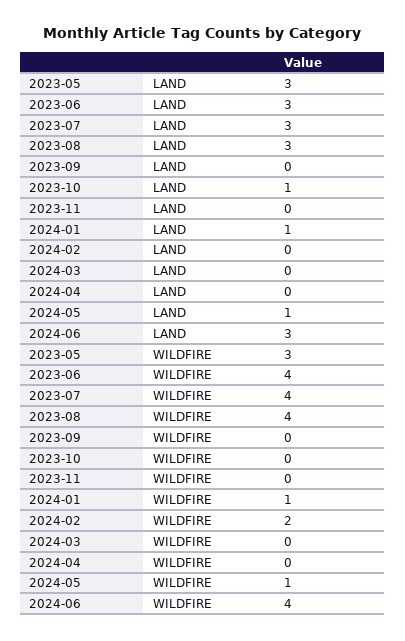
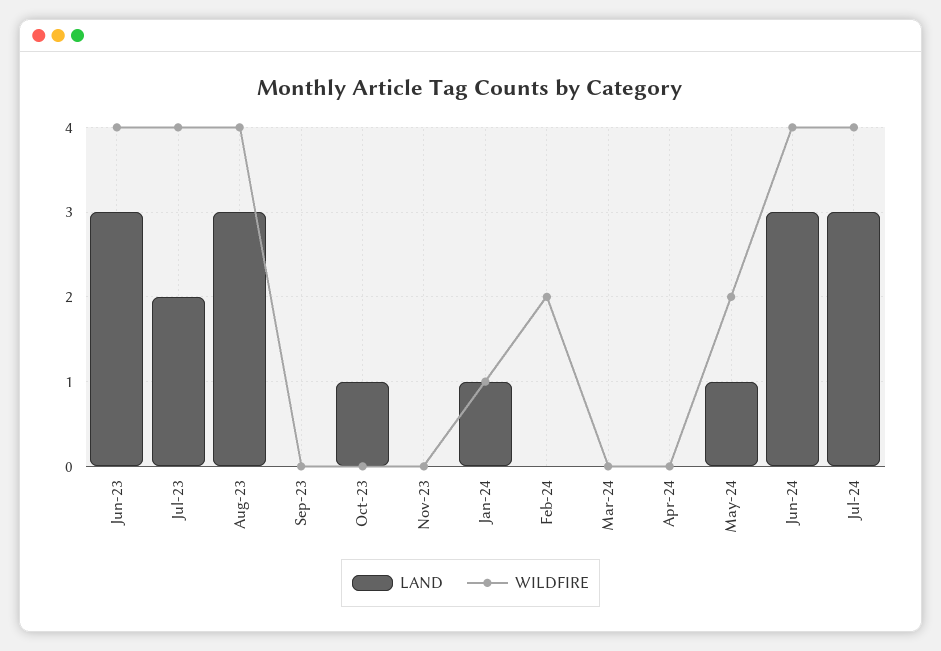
LAND, 2023-05: 3 -> none
LAND, 2023-07: 3 -> 2
WILDFIRE, 2023-05: 3 -> none
WILDFIRE, 2024-05: 1 -> 2
LAND, Jul-24: none -> 3
WILDFIRE, Jul-24: none -> 4

